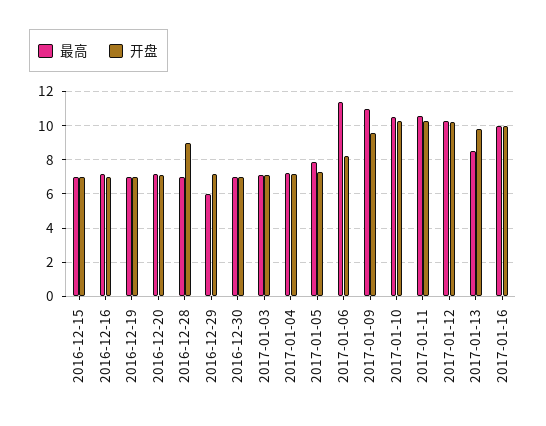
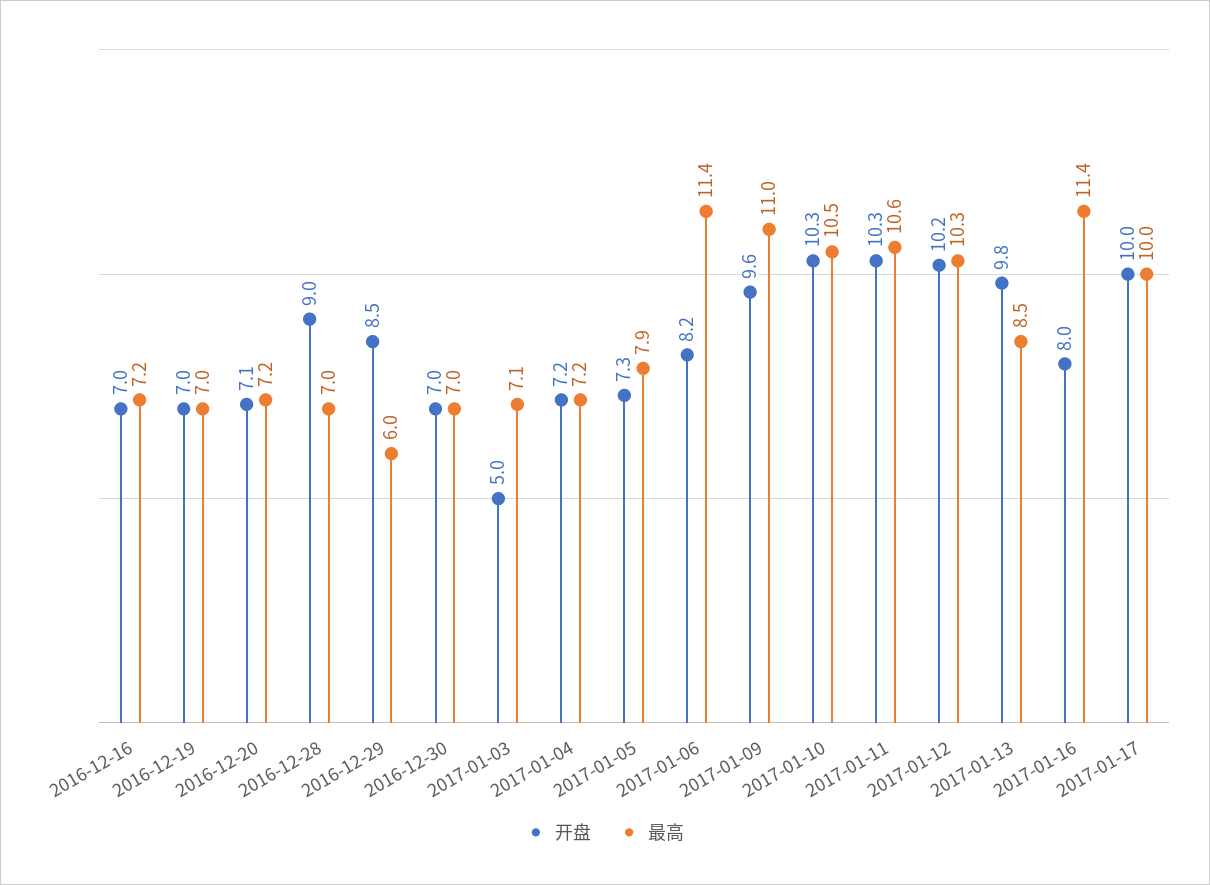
最高, 2016-12-15: 7 -> none
开盘, 2016-12-15: 7 -> none
开盘, 2016-12-29: 7 -> 8.5
开盘, 2017-01-03: 7 -> 5
最高, 2017-01-16: 10 -> 11.4
开盘, 2017-01-16: 10 -> 8
开盘, 2017-01-17: none -> 10
最高, 2017-01-17: none -> 10

